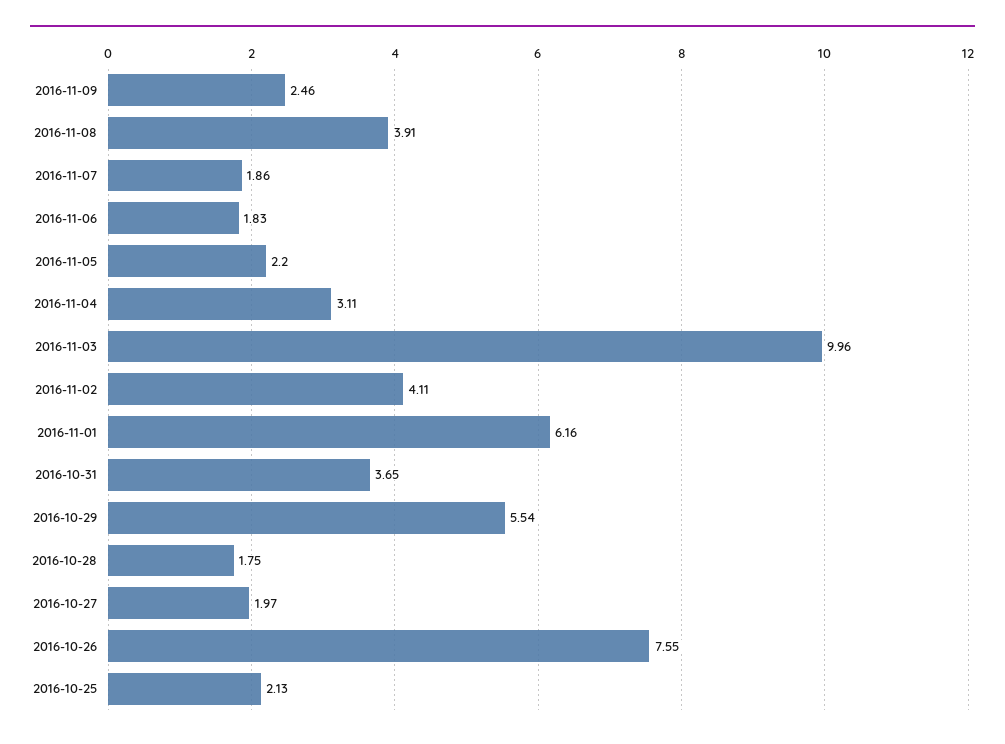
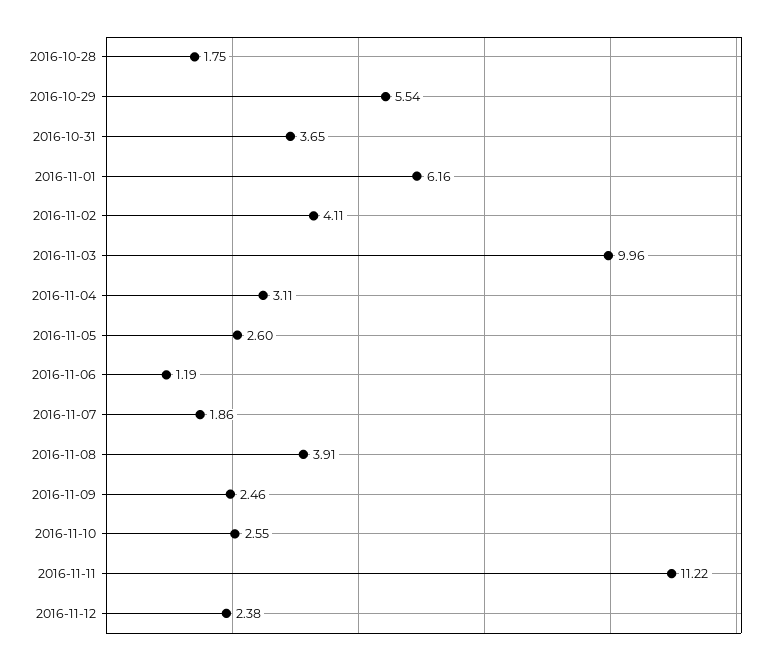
2016-11-06: 1.83 -> 1.19
2016-11-05: 2.2 -> 2.6
2016-10-27: 1.97 -> none
2016-10-26: 7.55 -> none
2016-10-25: 2.13 -> none
2016-11-10: none -> 2.55
2016-11-11: none -> 11.22
2016-11-12: none -> 2.38

